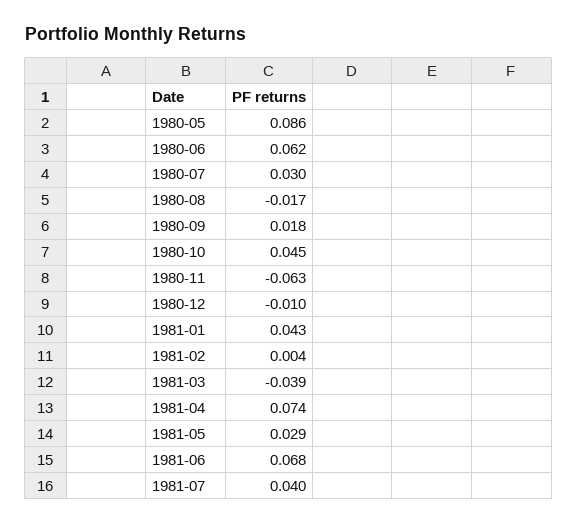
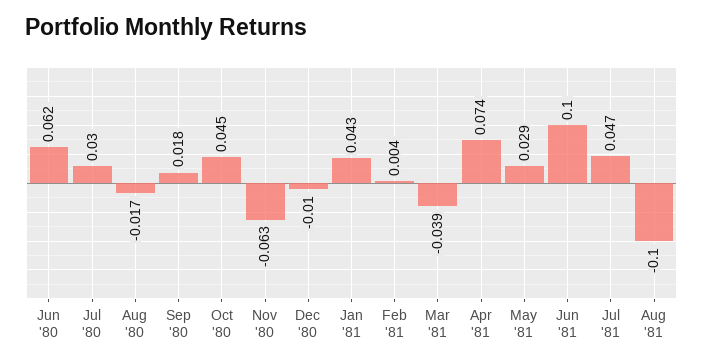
1980-05: 0.086 -> none
1981-06: 0.068 -> 0.1
1981-07: 0.04 -> 0.047
Aug '81: none -> -0.1

